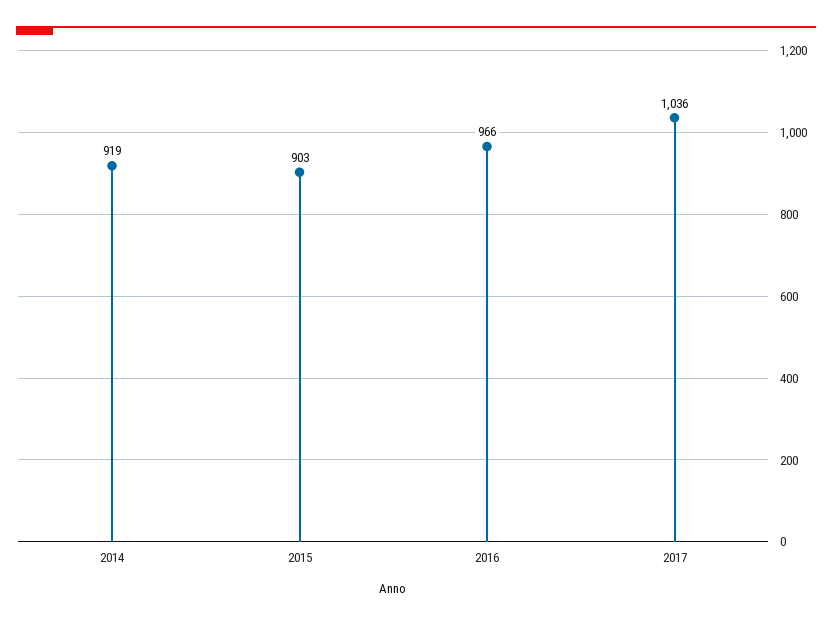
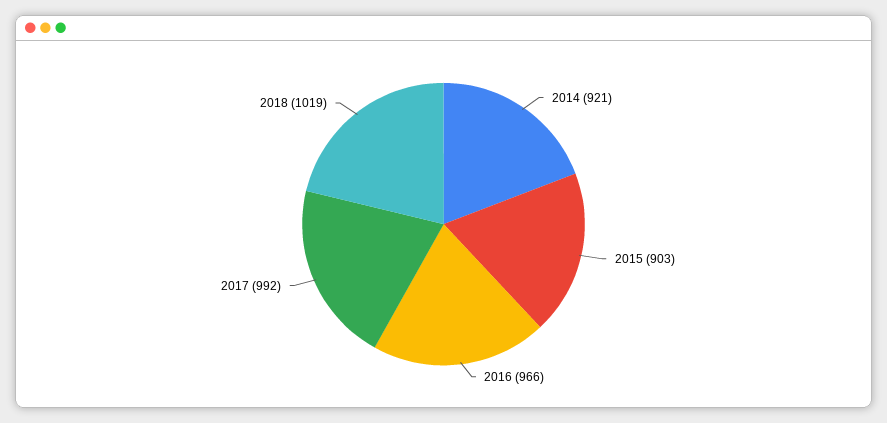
2014: 919 -> 921
2017: 1036 -> 992
2018: none -> 1019

